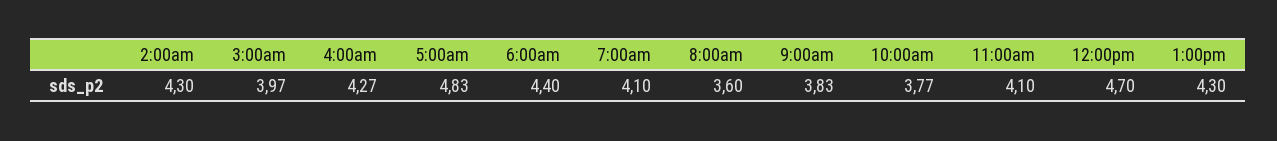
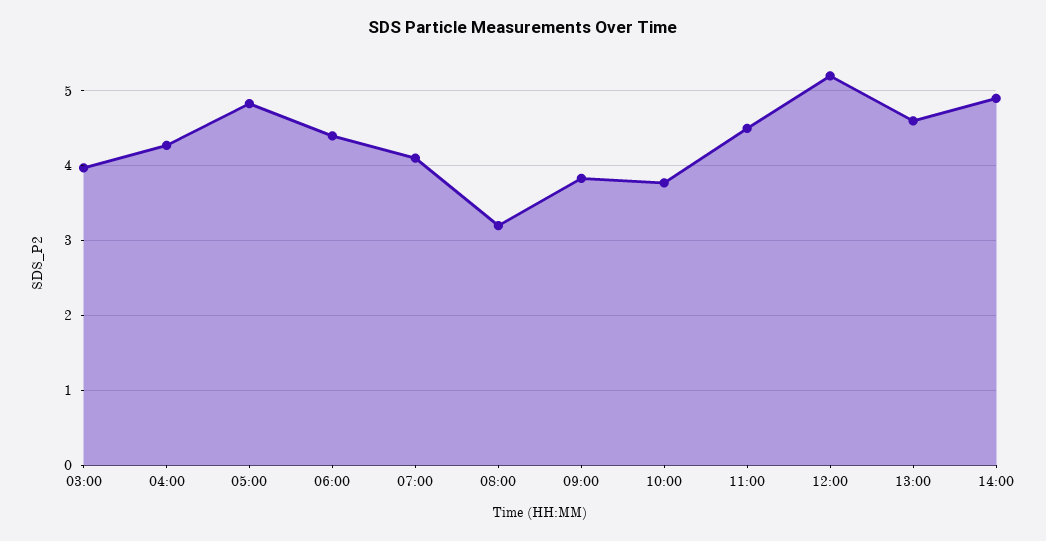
2:00am: 4.3 -> none
8:00am: 3.6 -> 3.2
11:00am: 4.1 -> 4.5
12:00pm: 4.7 -> 5.2
1:00pm: 4.3 -> 4.6
14:00: none -> 4.9

